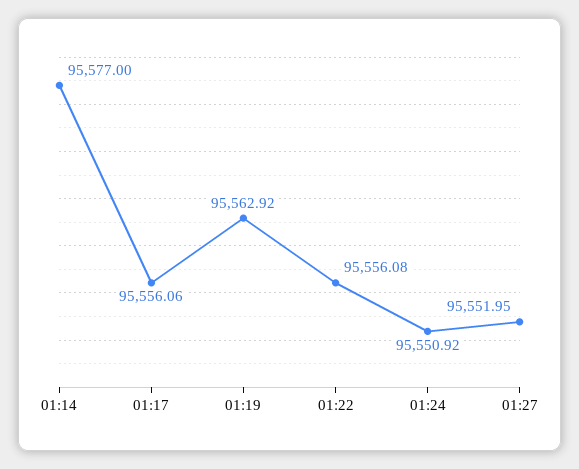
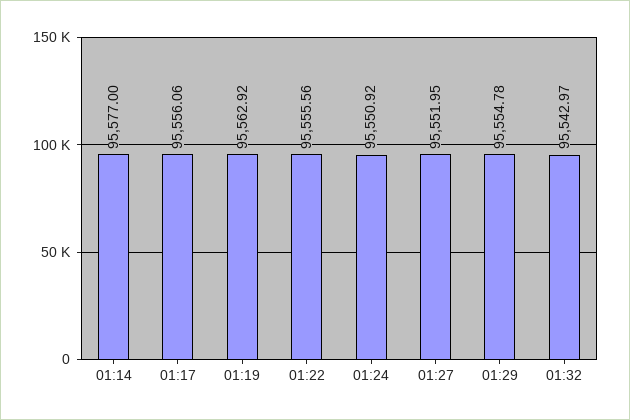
01:22: 95556.08 -> 95555.56
01:29: none -> 95554.78
01:32: none -> 95542.97

